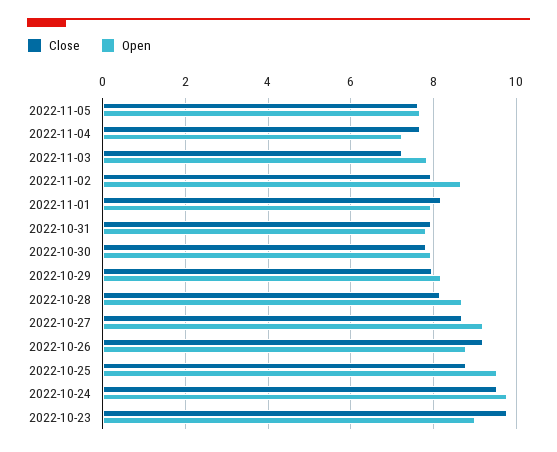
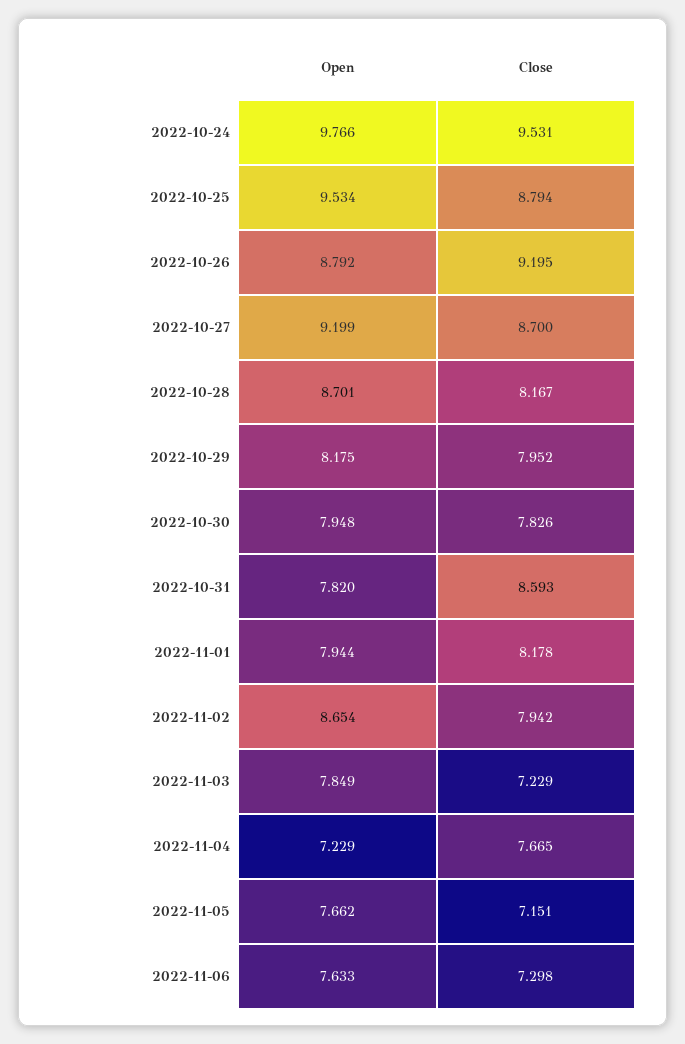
Close, 2022-11-05: 7.6 -> 7.151
Close, 2022-10-31: 8 -> 8.593
Close, 2022-10-23: 9.8 -> none
Open, 2022-10-23: 9 -> none
Open, 2022-11-06: none -> 7.633
Close, 2022-11-06: none -> 7.298

